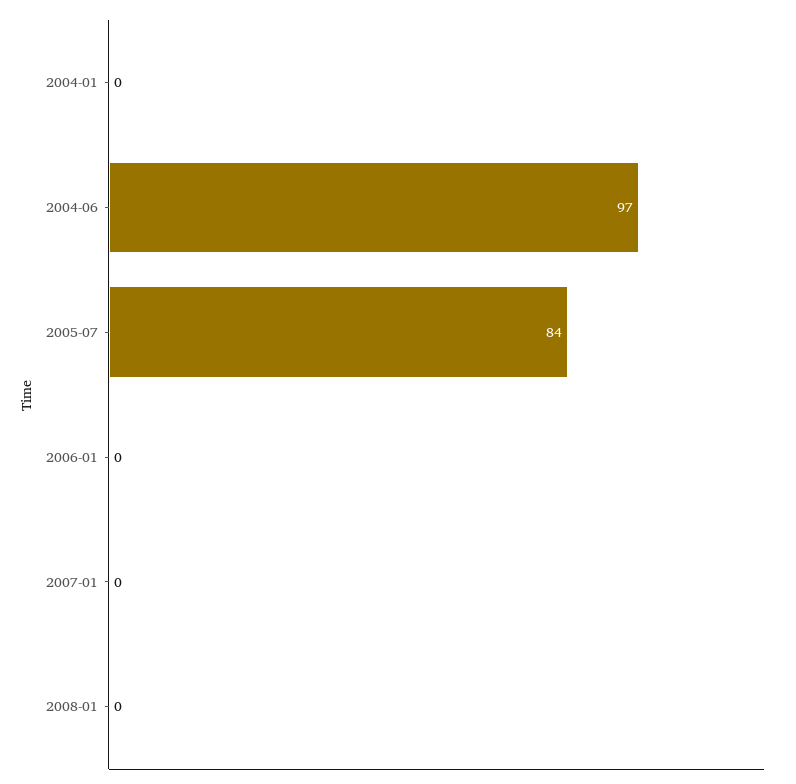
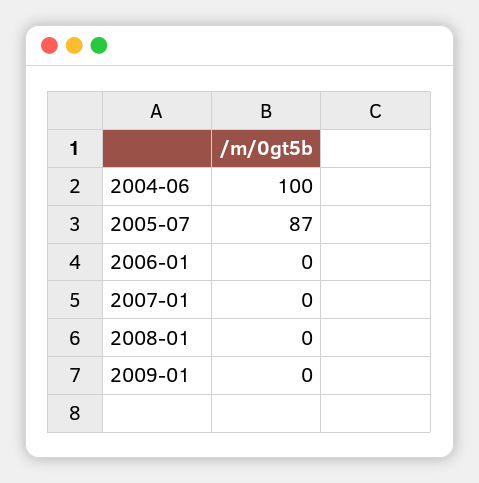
2004-01: 0 -> none
2004-06: 97 -> 100
2005-07: 84 -> 87
2009-01: none -> 0

